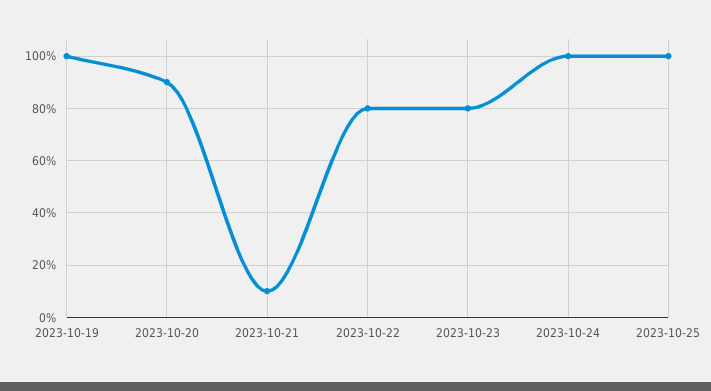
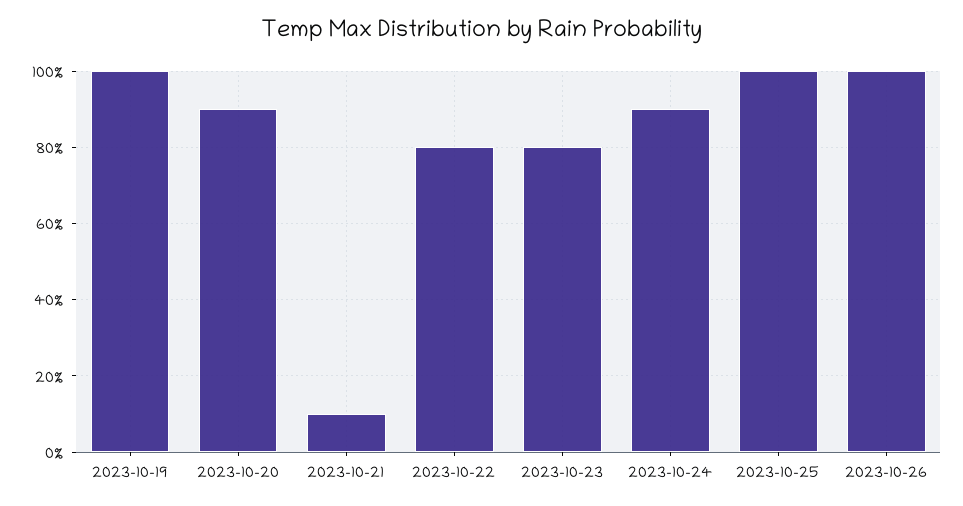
2023-10-24: 100 -> 90
2023-10-26: none -> 100

